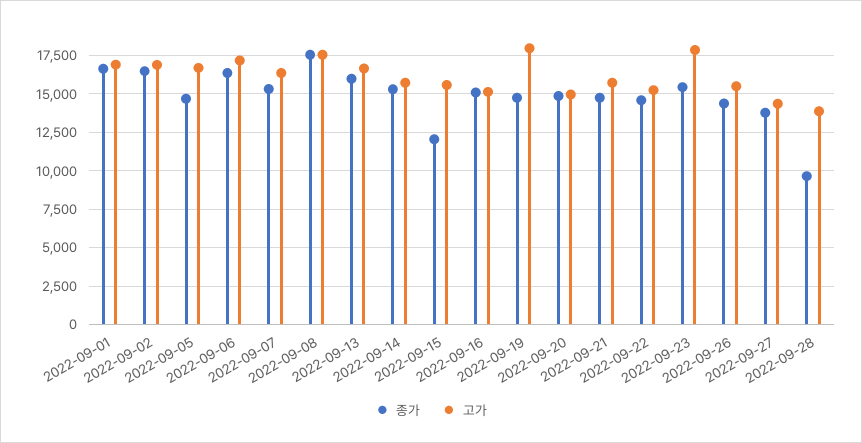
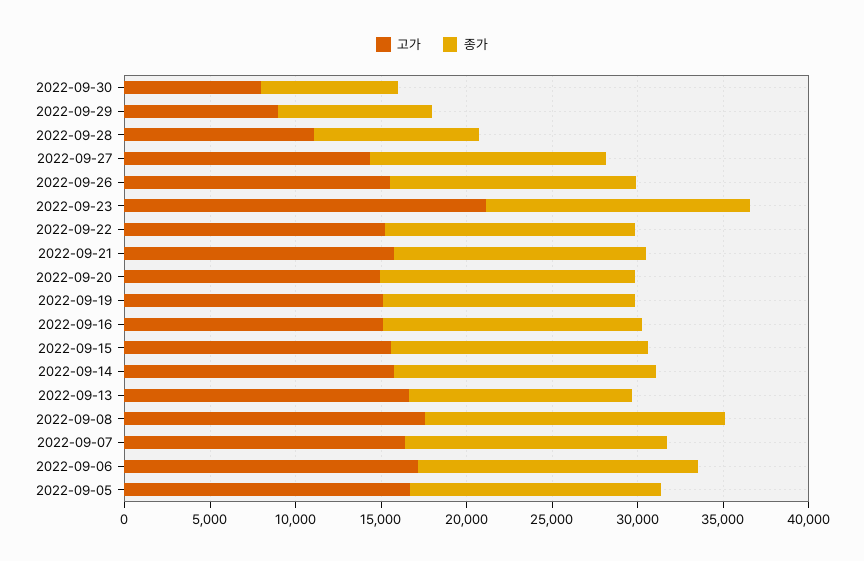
종가, 2022-09-01: 16500 -> none
고가, 2022-09-01: 17000 -> none
종가, 2022-09-02: 16500 -> none
고가, 2022-09-02: 17000 -> none
종가, 2022-09-13: 16000 -> 13000
종가, 2022-09-15: 12000 -> 15000
고가, 2022-09-19: 18000 -> 15000
고가, 2022-09-23: 18000 -> 21000
고가, 2022-09-28: 14000 -> 11000
고가, 2022-09-30: none -> 8000
종가, 2022-09-30: none -> 8000
고가, 2022-09-29: none -> 9000
종가, 2022-09-29: none -> 9000

